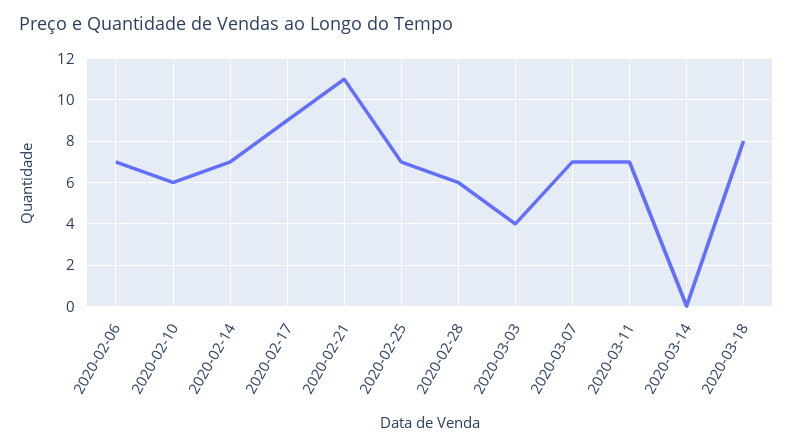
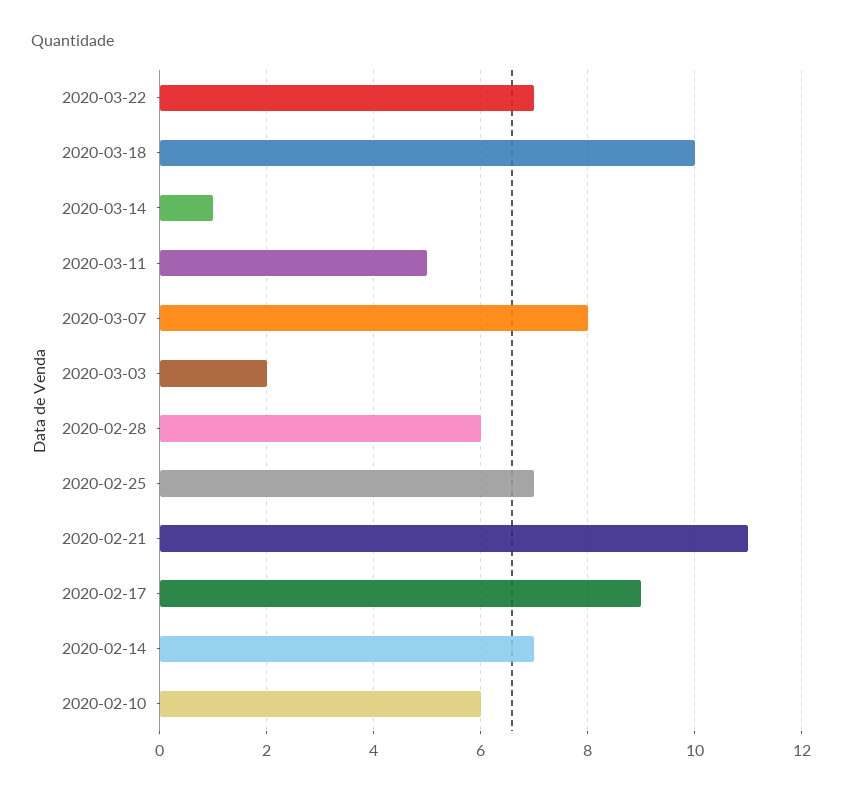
2020-02-06: 7 -> none
2020-03-03: 4 -> 2
2020-03-07: 7 -> 8
2020-03-11: 7 -> 5
2020-03-14: 0 -> 1
2020-03-18: 8 -> 10
2020-03-22: none -> 7

